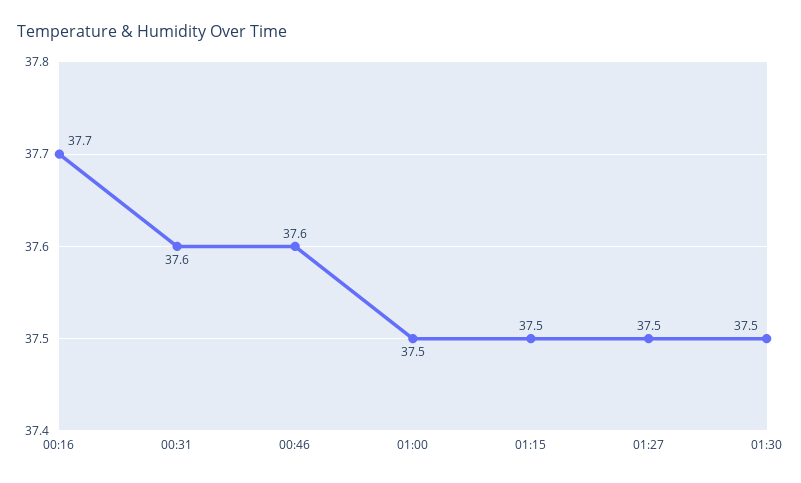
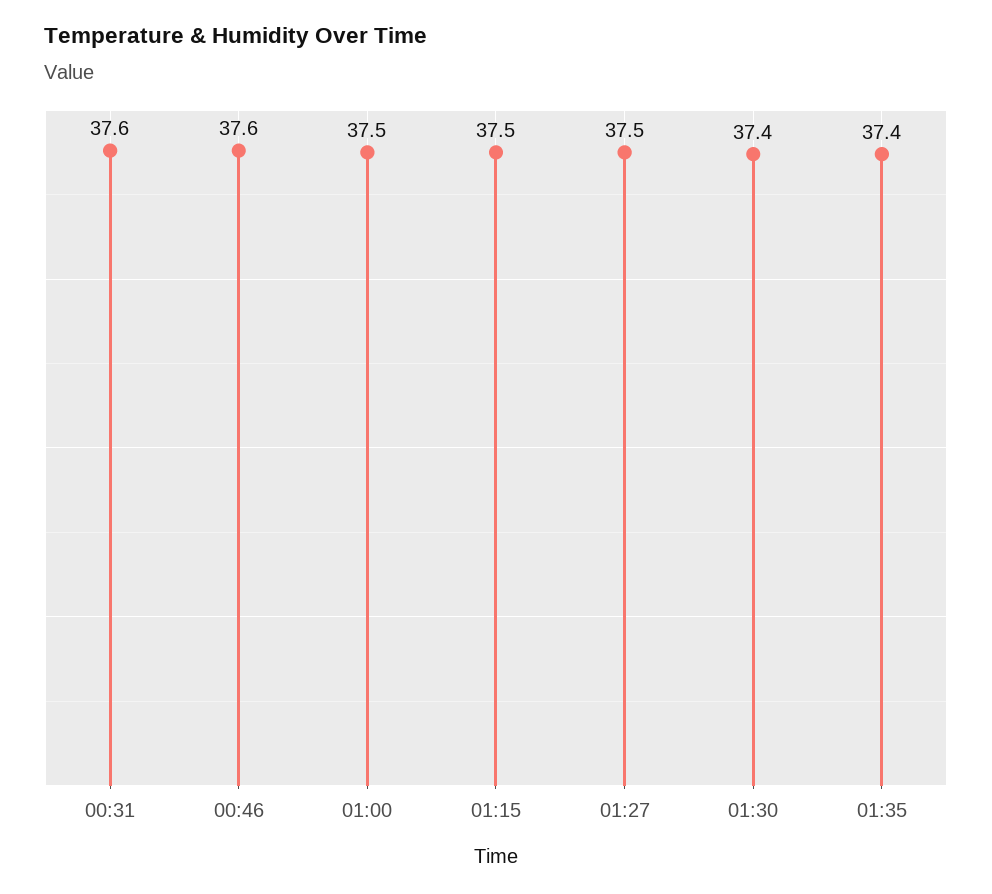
00:16: 37.7 -> none
01:30: 37.5 -> 37.4
01:35: none -> 37.4

